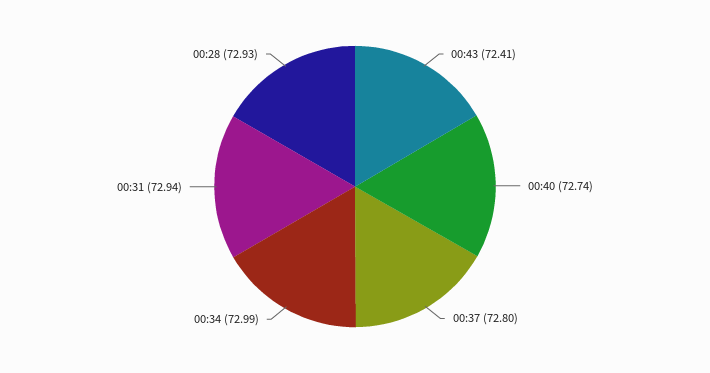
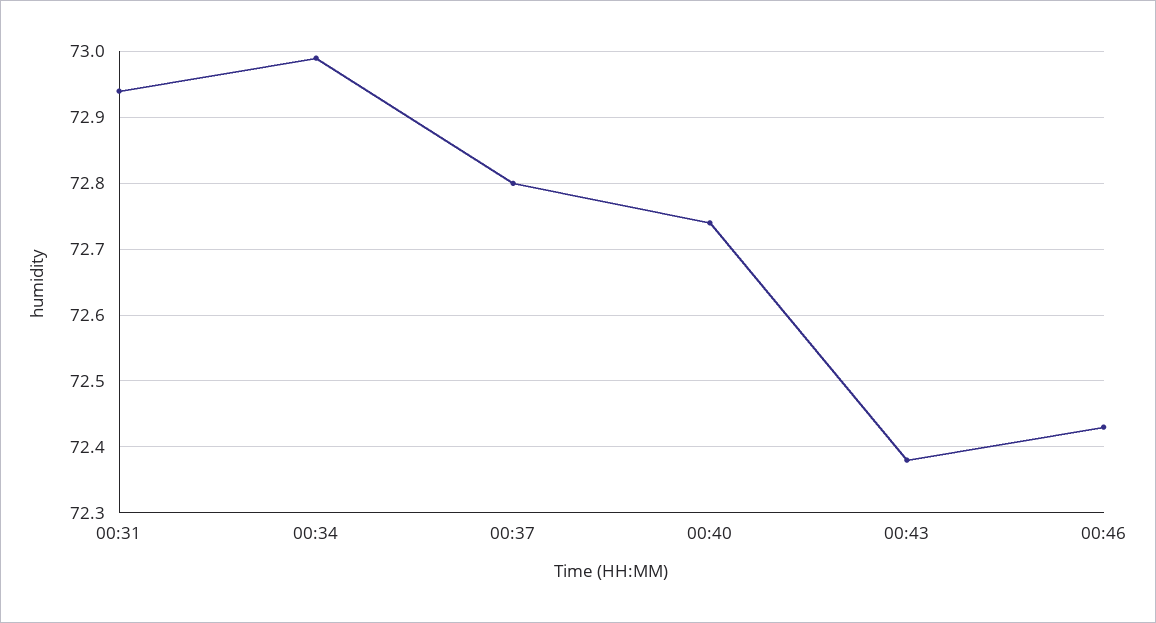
00:43: 72.41 -> 72.38
00:28: 72.93 -> none
00:46: none -> 72.43

